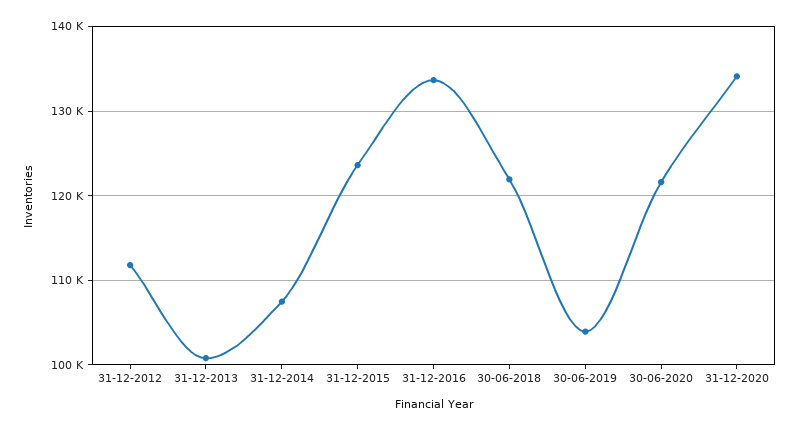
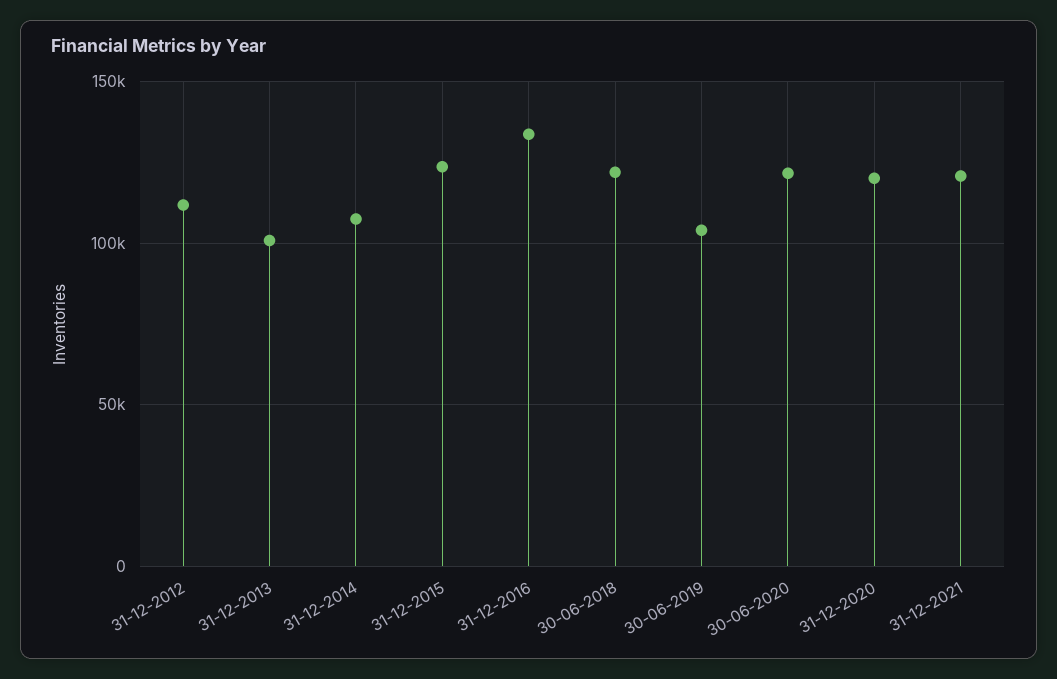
31-12-2020: 134000 -> 120000
31-12-2021: none -> 120000

